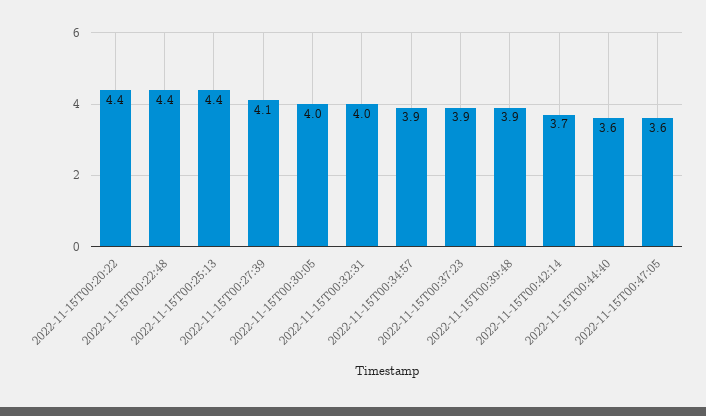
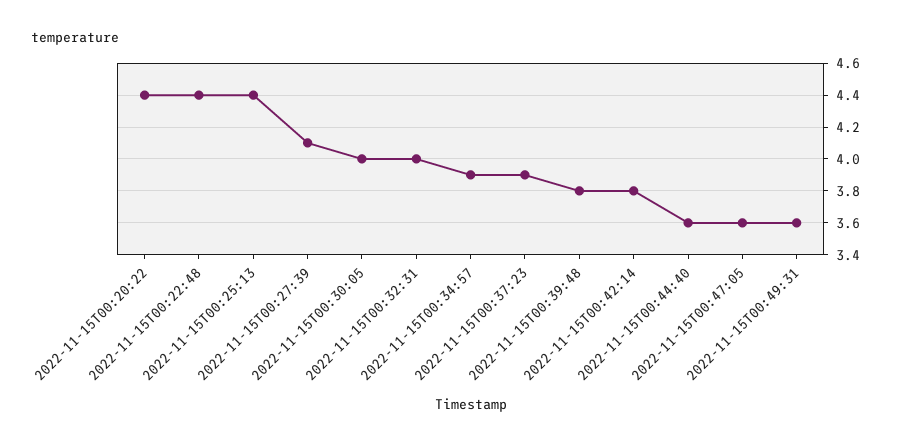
2022-11-15T00:39:48: 3.9 -> 3.8
2022-11-15T00:42:14: 3.7 -> 3.8
2022-11-15T00:49:31: none -> 3.6

